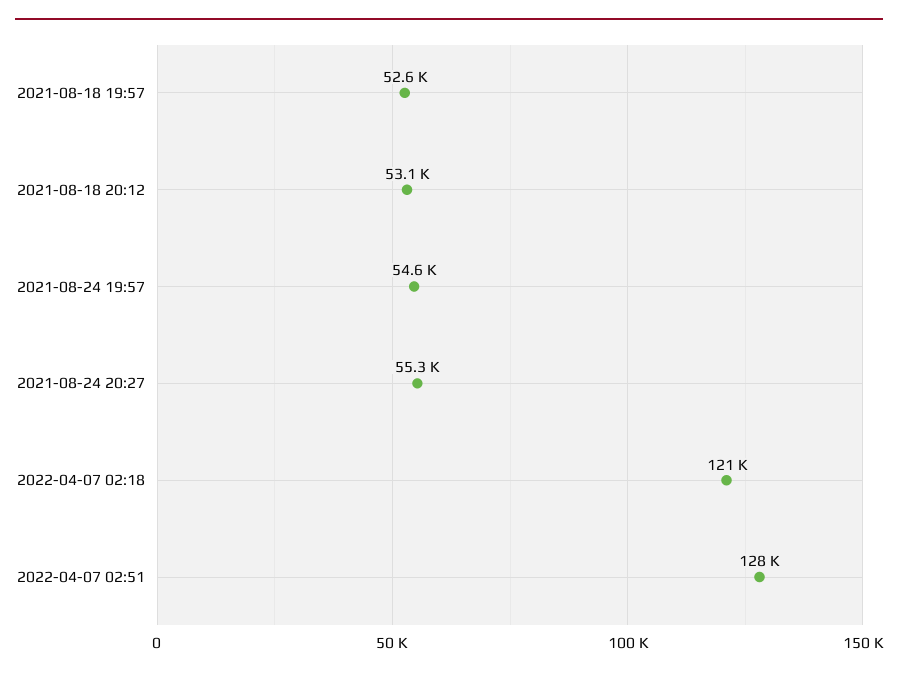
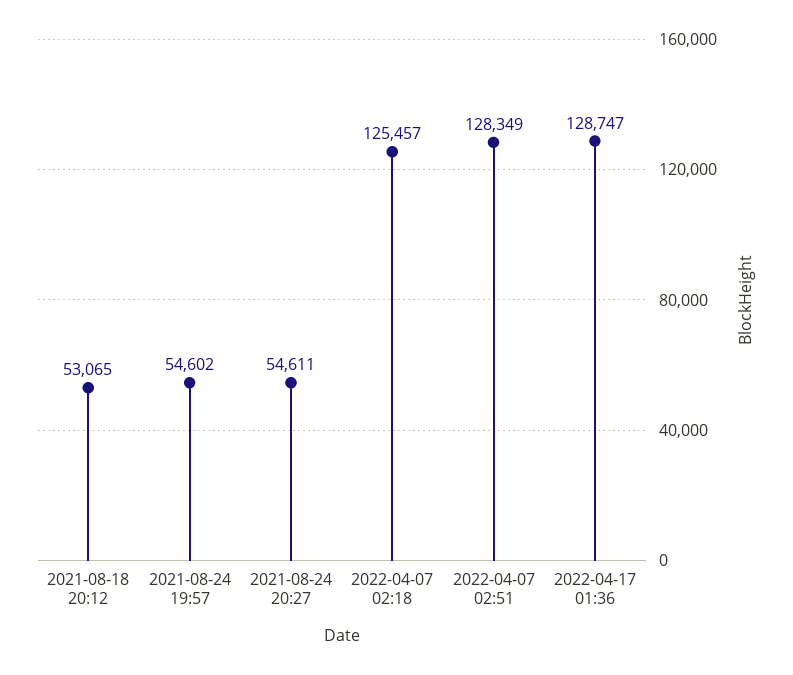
2021-08-18 19:57: 52600 -> none
2021-08-24 20:27: 55300 -> 54611
2022-04-07 02:18: 121000 -> 125457
2022-04-17 01:36: none -> 128747

